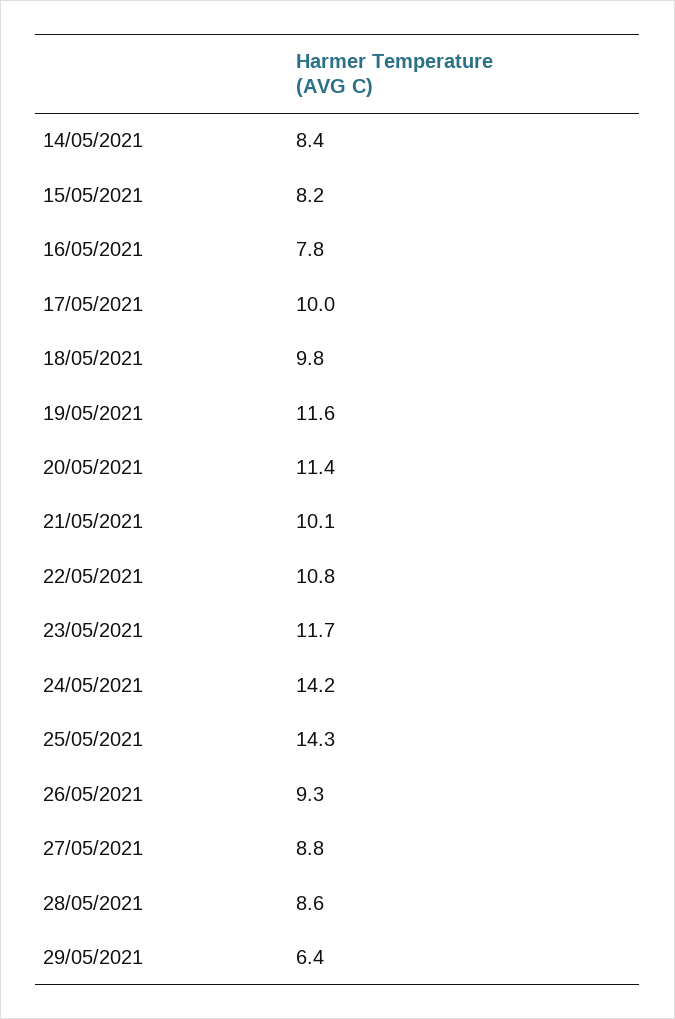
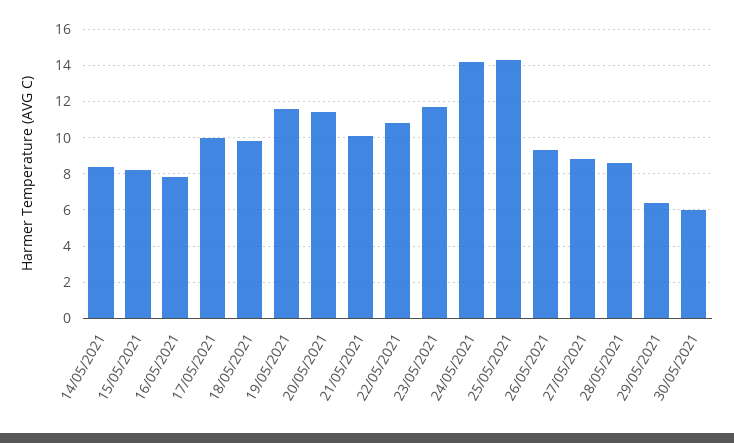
30/05/2021: none -> 6

